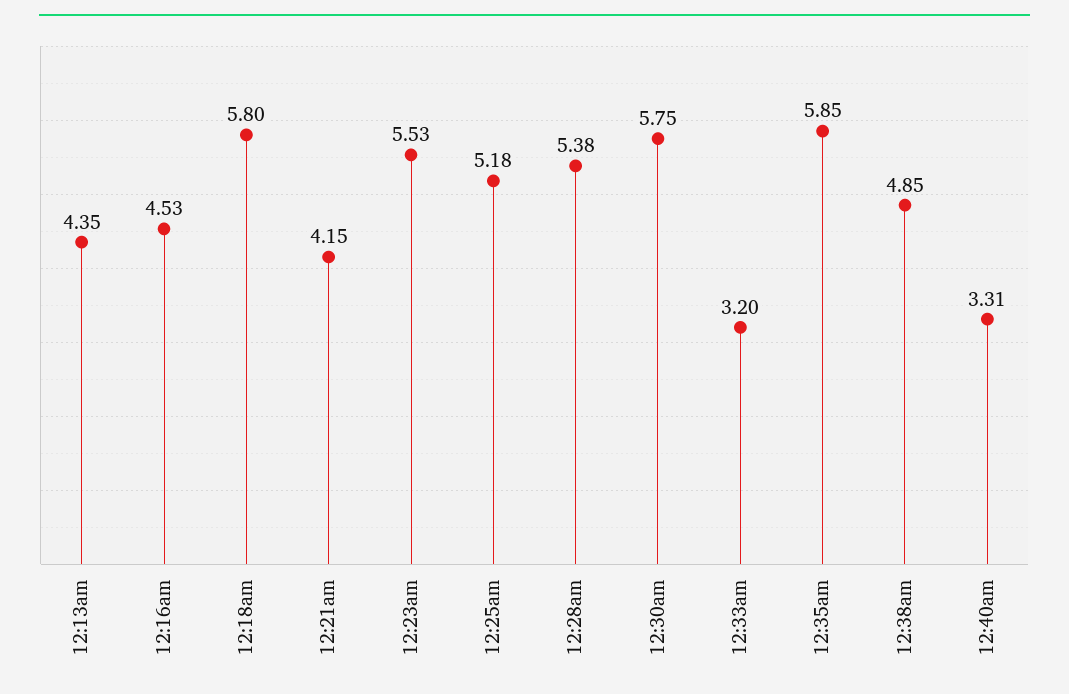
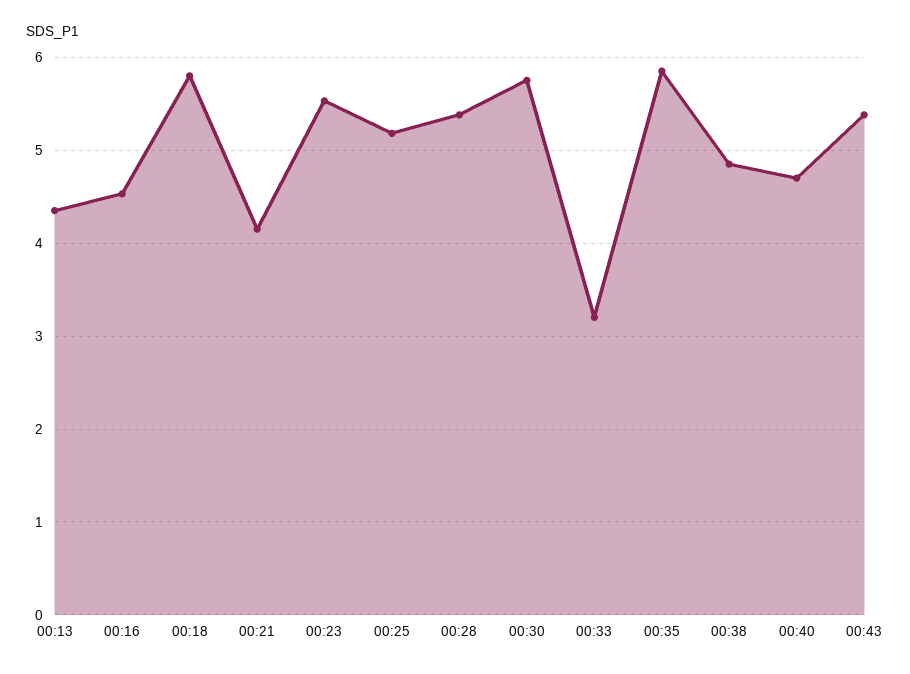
12:40am: 3.31 -> 4.7
00:43: none -> 5.4

